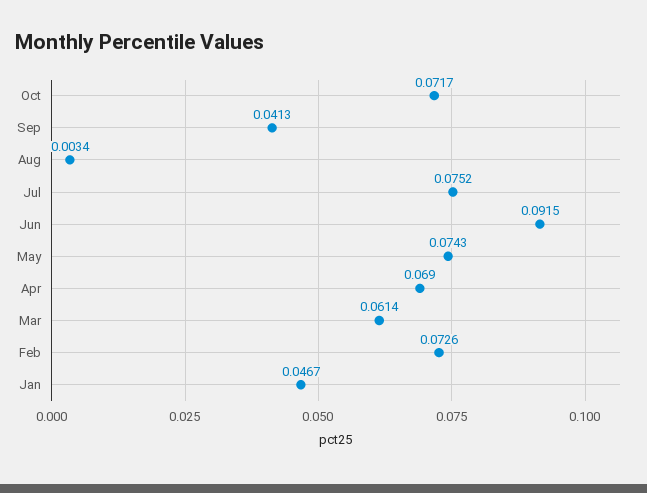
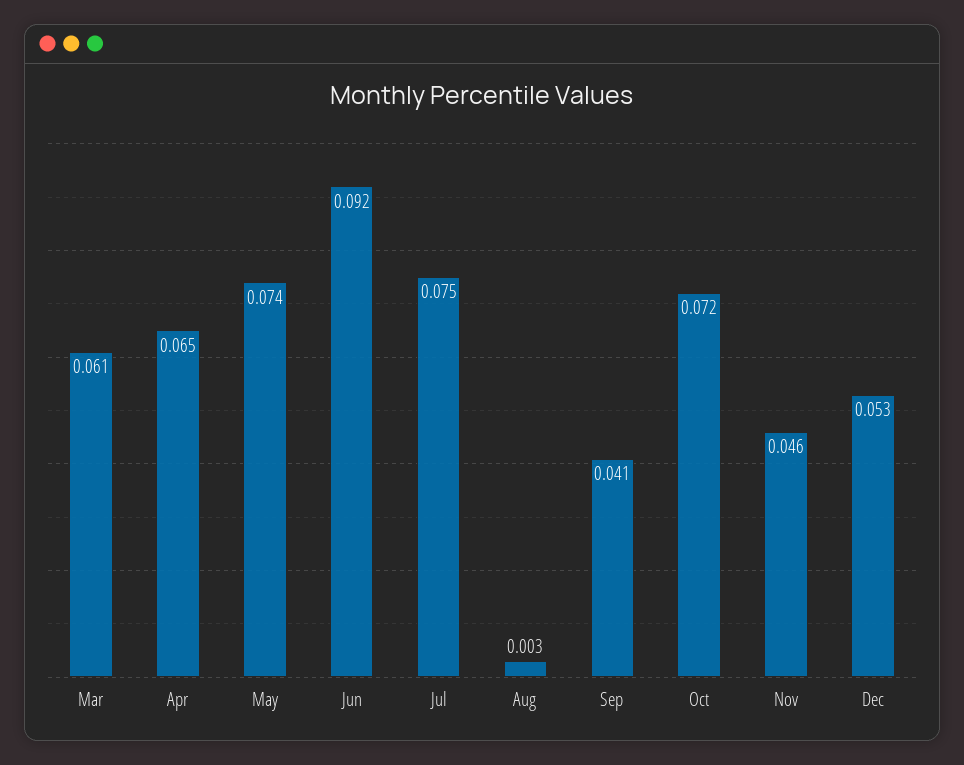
Apr: 0.069 -> 0.065
Feb: 0.0726 -> none
Jan: 0.0467 -> none
Nov: none -> 0.046
Dec: none -> 0.053

